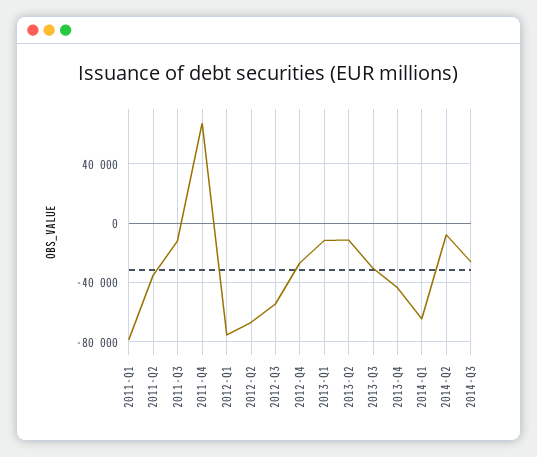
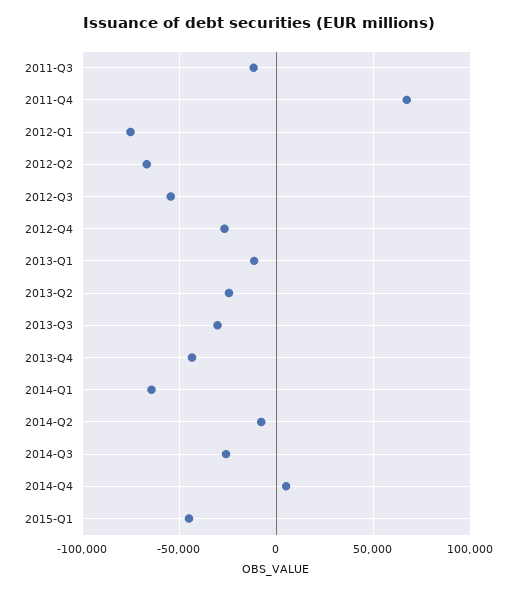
2011-Q1: -80000 -> none
2011-Q2: -35000 -> none
2013-Q2: -10000 -> -25000
2014-Q4: none -> 5000
2015-Q1: none -> -45000

